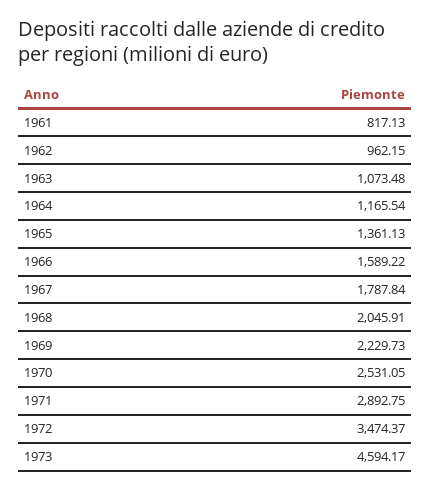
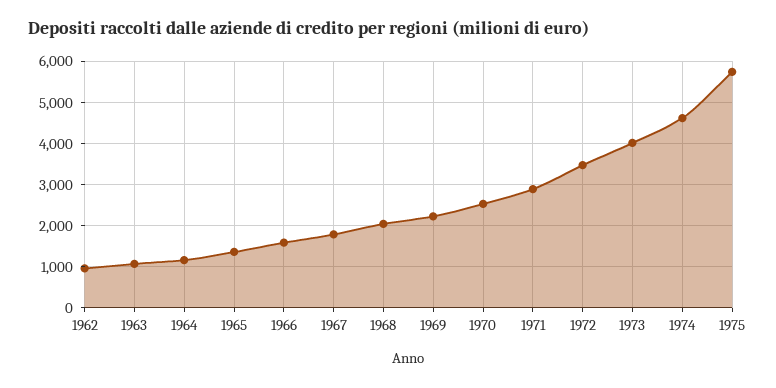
1961: 817.13 -> none
1973: 4594.17 -> 4000
1974: none -> 4600
1975: none -> 5800

